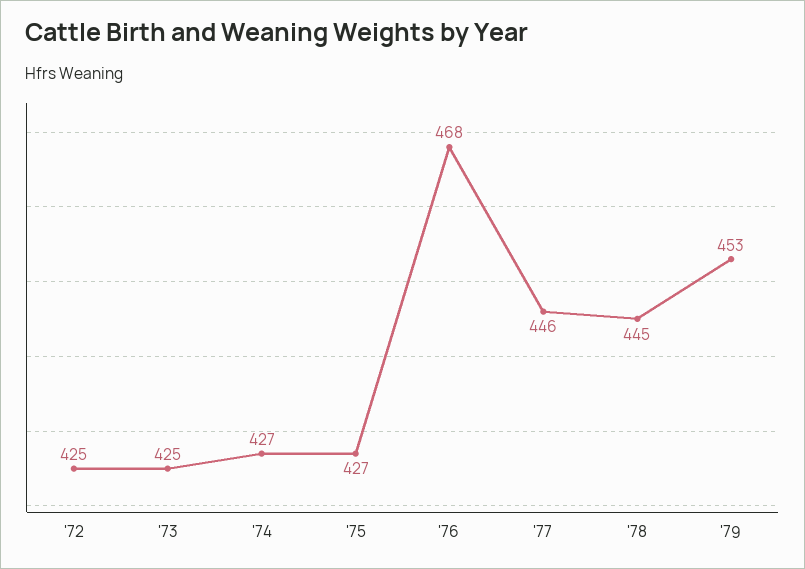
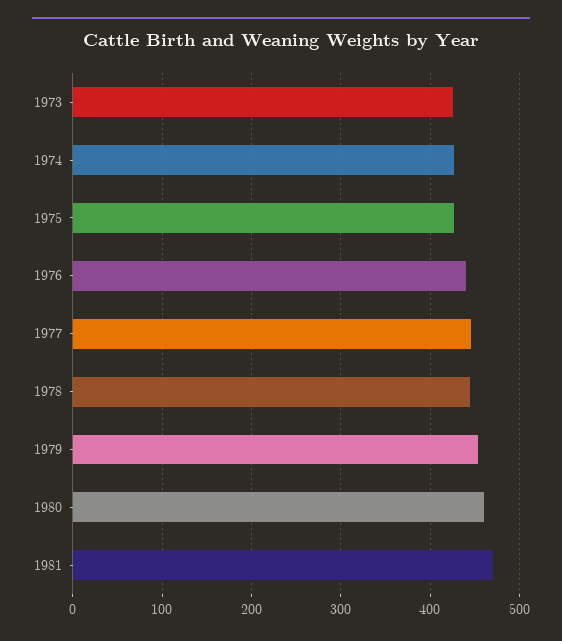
'72: 425 -> none
'76: 468 -> 440
1980: none -> 460
1981: none -> 470

